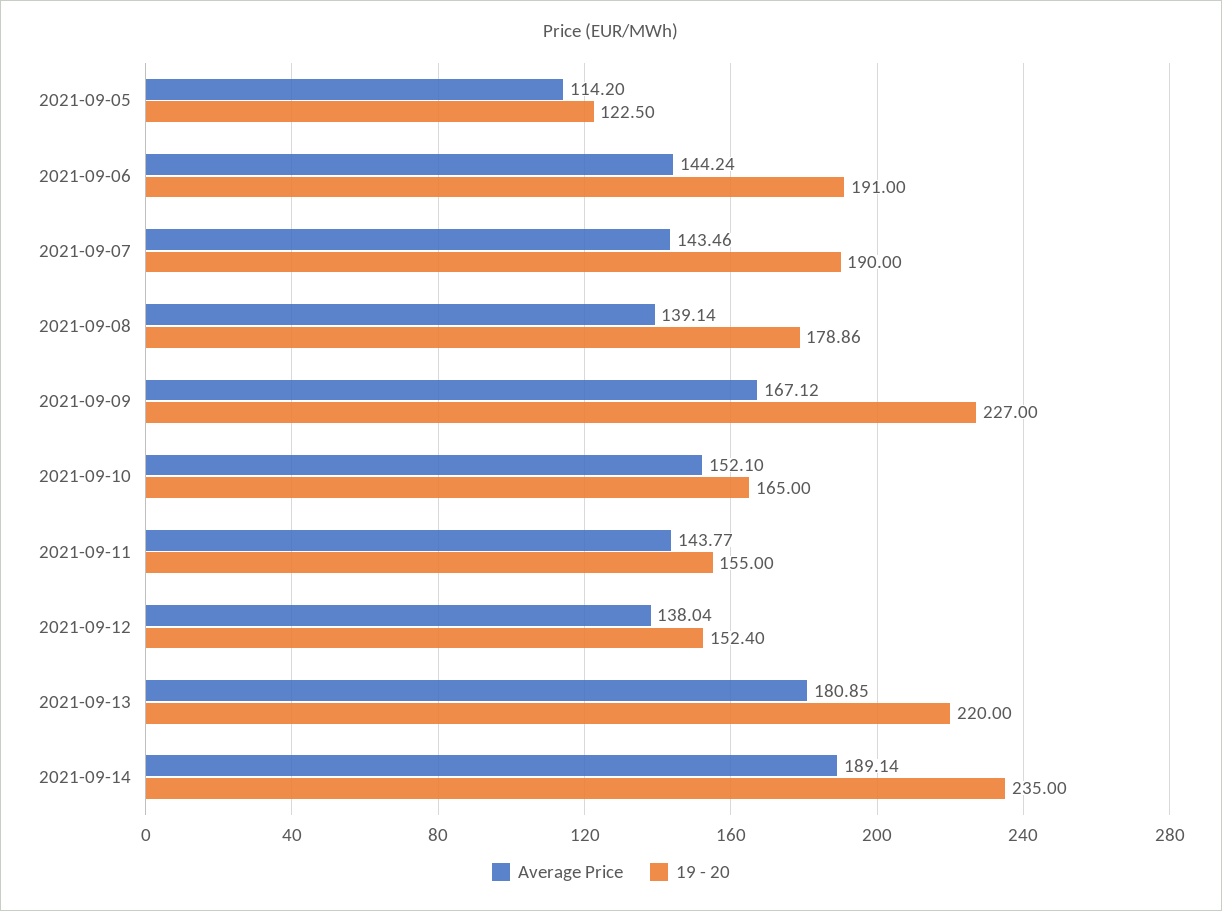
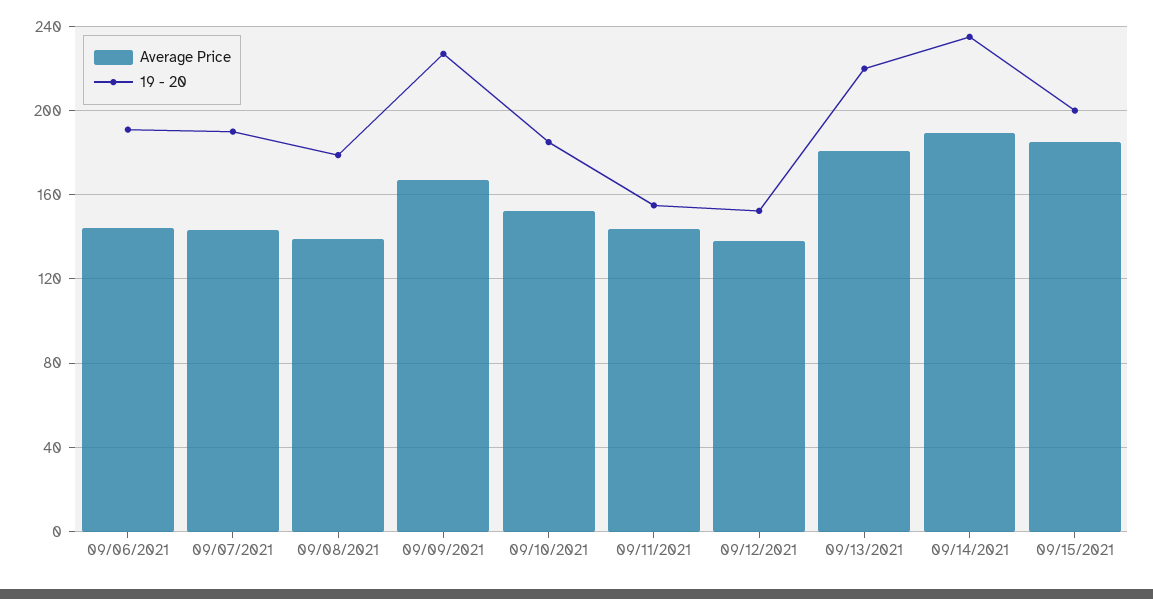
Average Price, 2021-09-05: 114.2 -> none
19 - 20, 2021-09-05: 122.5 -> none
19 - 20, 2021-09-10: 165 -> 185
Average Price, 09/15/2021: none -> 185
19 - 20, 09/15/2021: none -> 200

